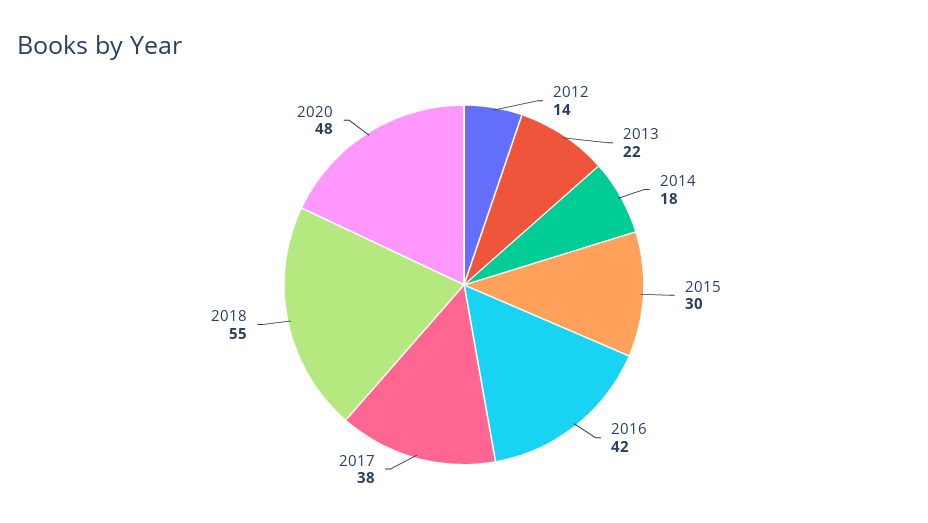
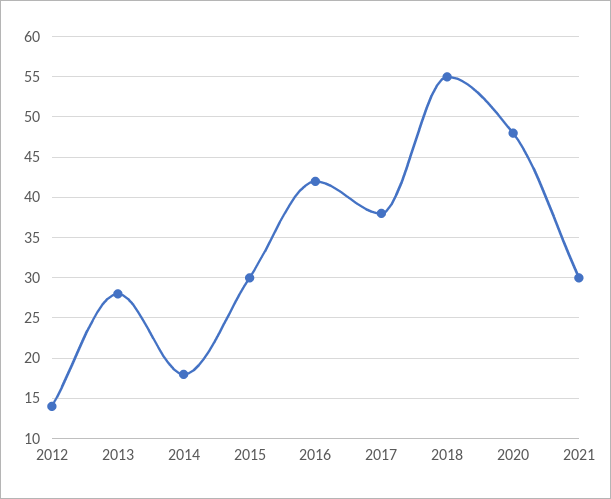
2013: 22 -> 28
2021: none -> 30

